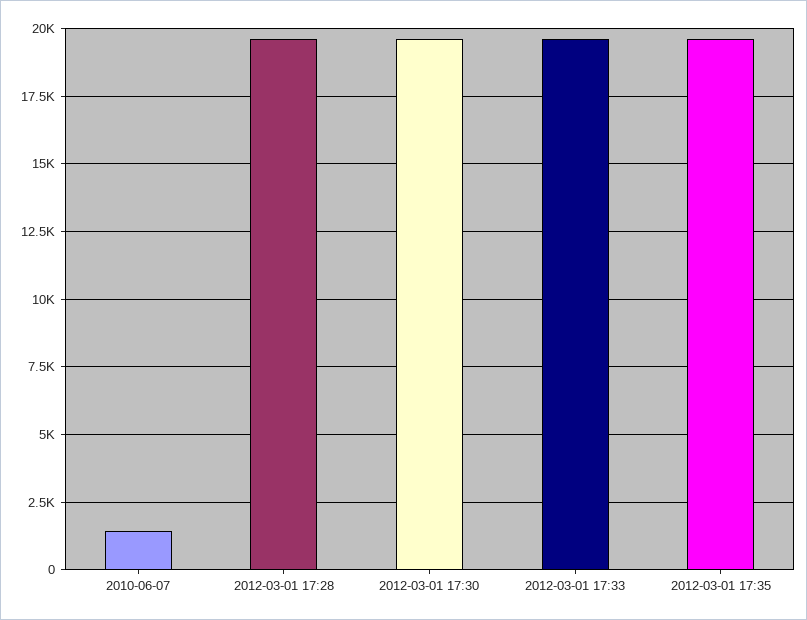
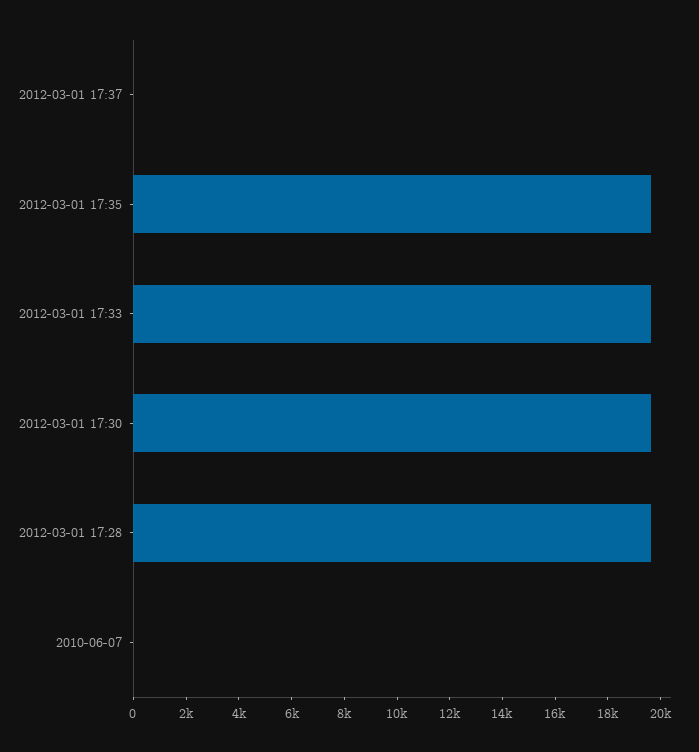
2010-06-07: 1500 -> 0
2012-03-01 17:37: none -> 0

